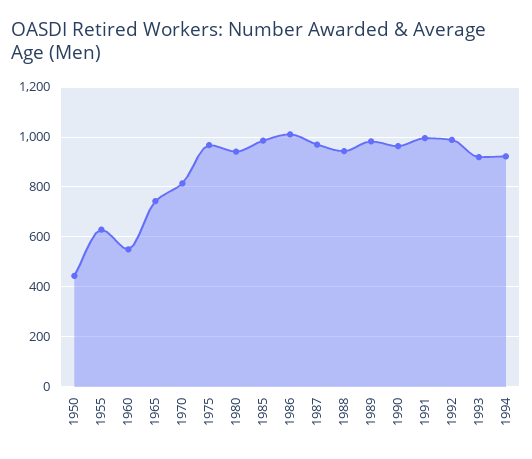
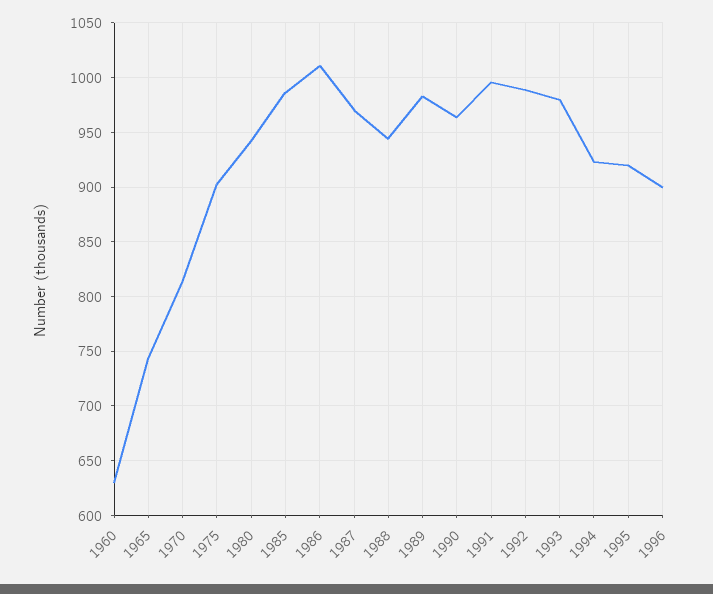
1950: 450 -> none
1955: 625 -> none
1960: 550 -> 630
1975: 975 -> 900
1993: 925 -> 980
1995: none -> 920
1996: none -> 900

